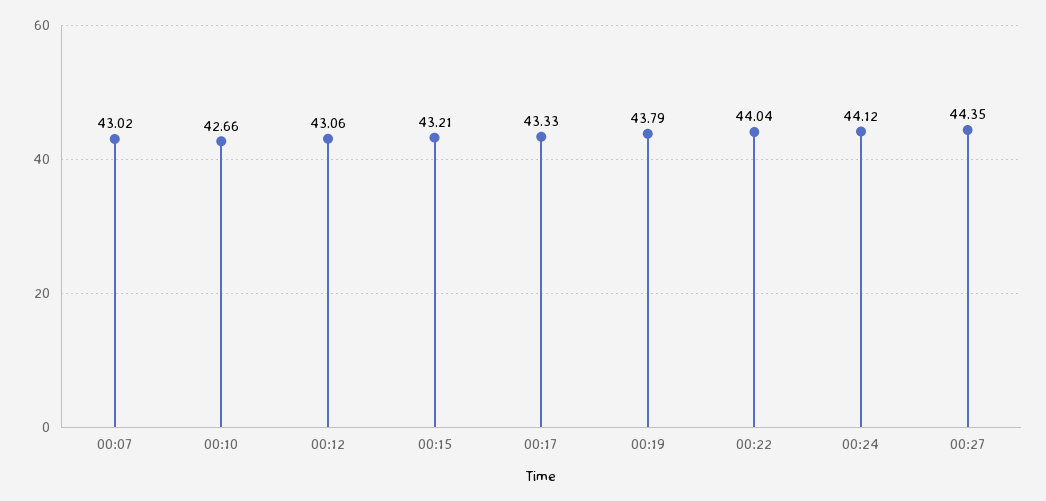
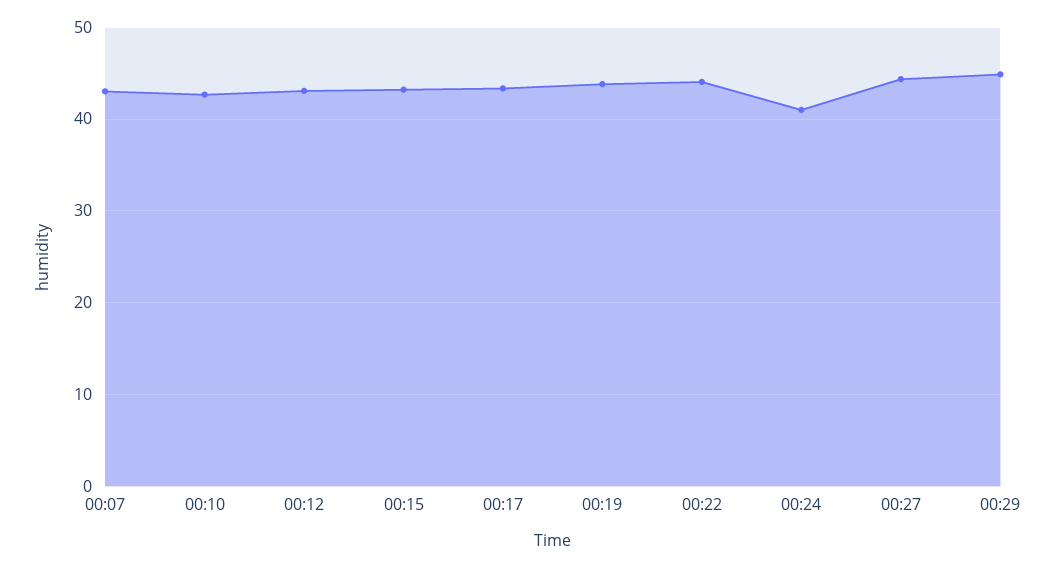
00:24: 44.12 -> 41
00:29: none -> 45

